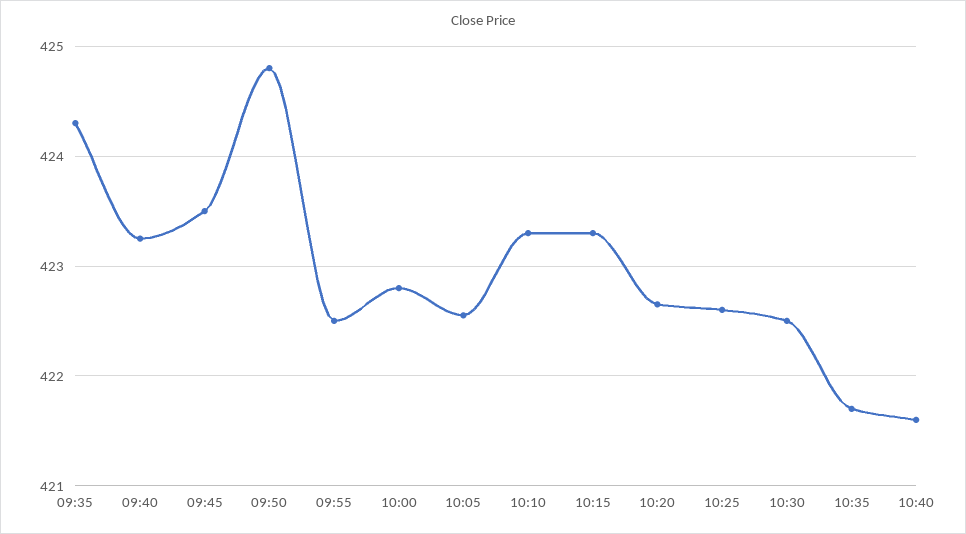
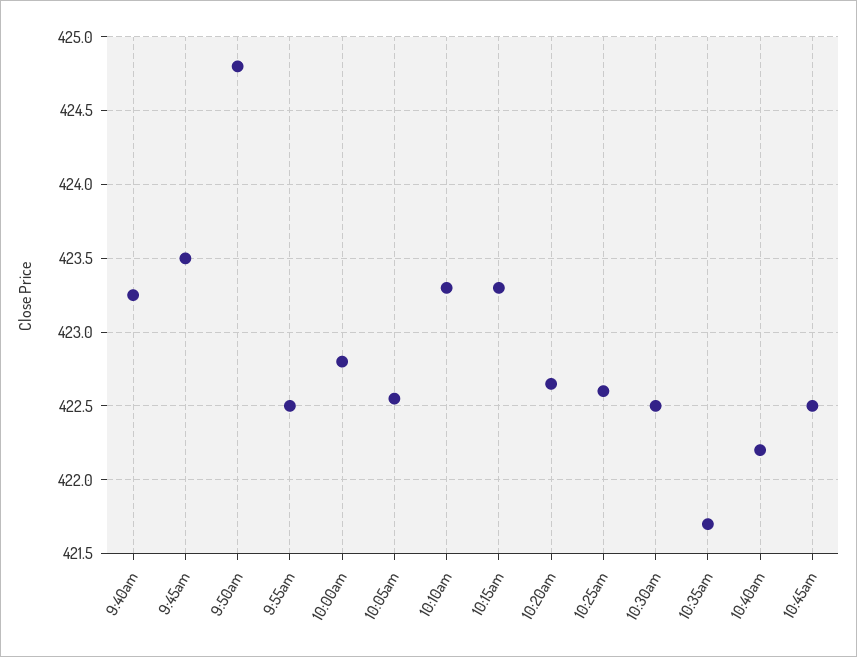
09:35: 424.3 -> none
10:40: 421.6 -> 422.2
10:45am: none -> 422.5

